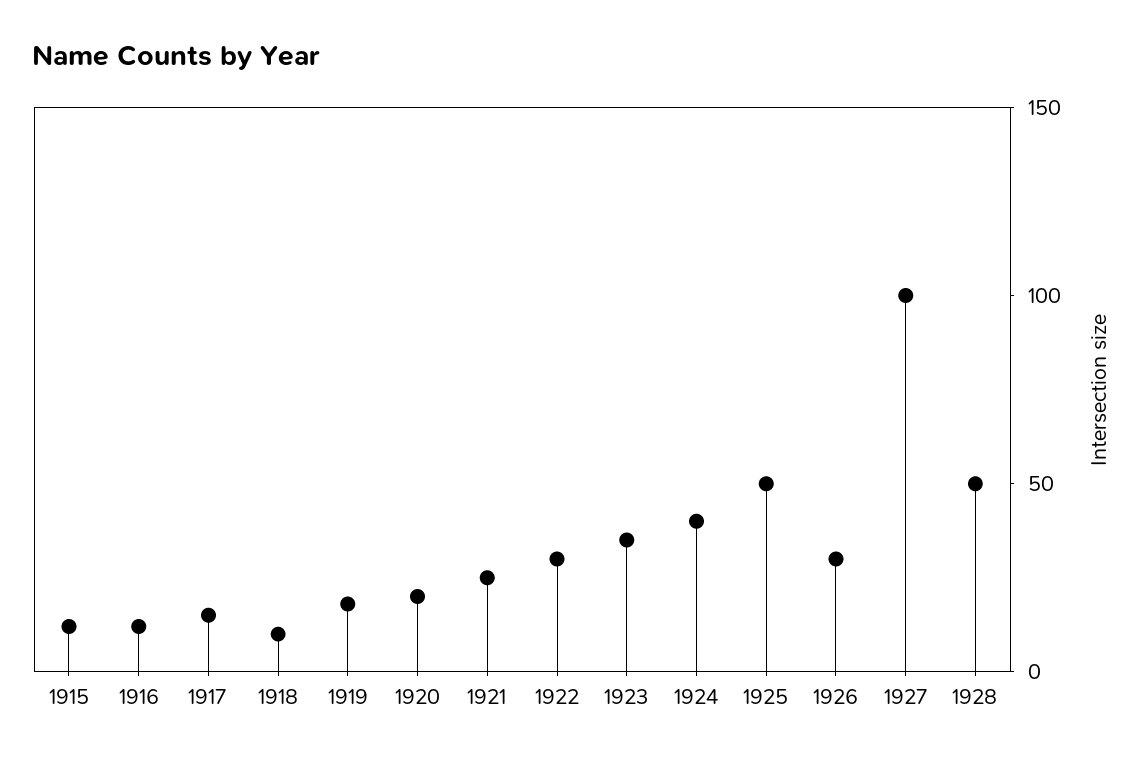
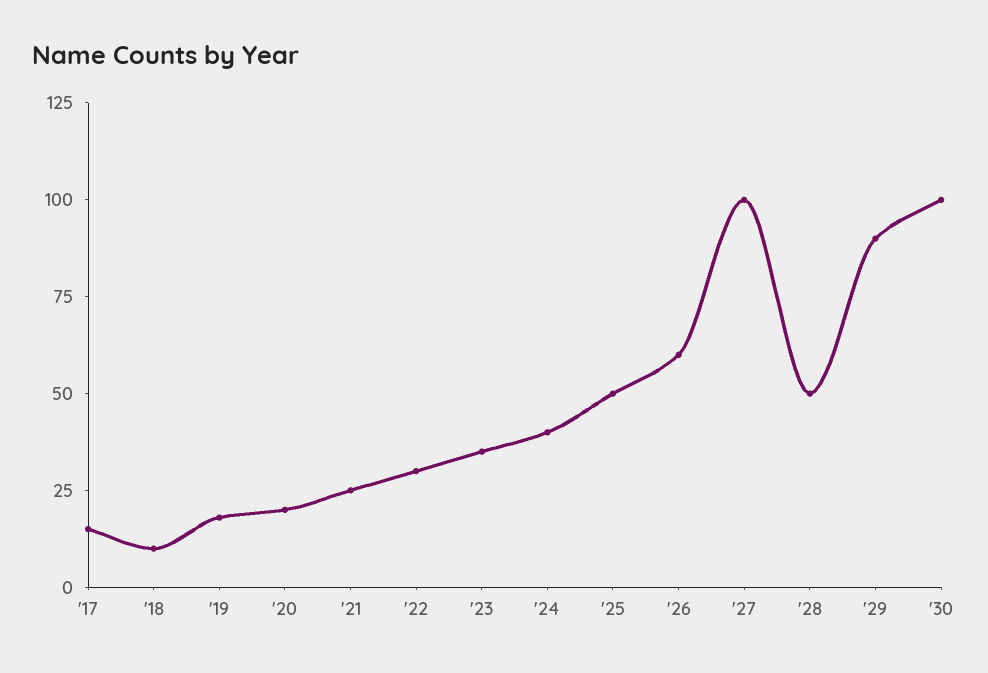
1915: 10 -> none
1916: 10 -> none
1926: 30 -> 60
'29: none -> 90
'30: none -> 100

